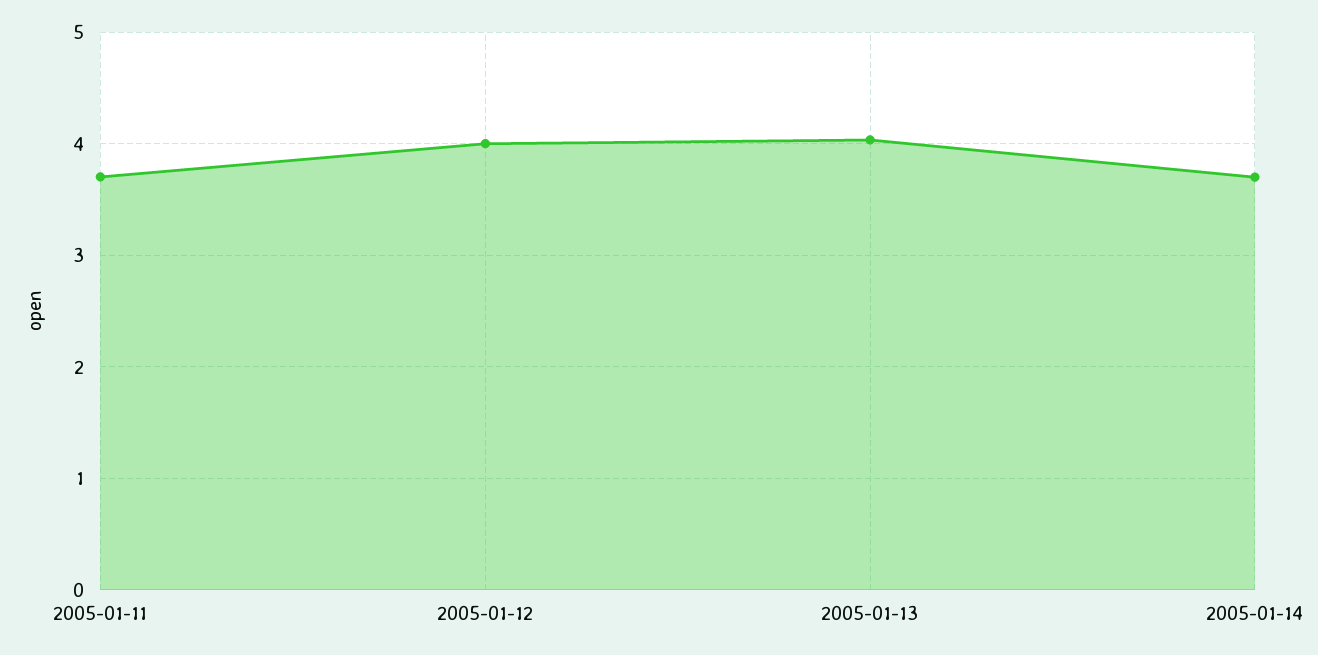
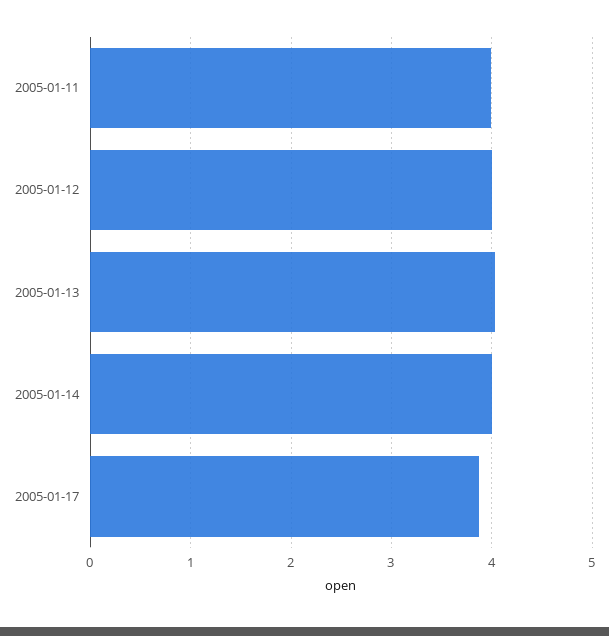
2005-01-11: 3.7 -> 4
2005-01-14: 3.7 -> 4
2005-01-17: none -> 3.9

